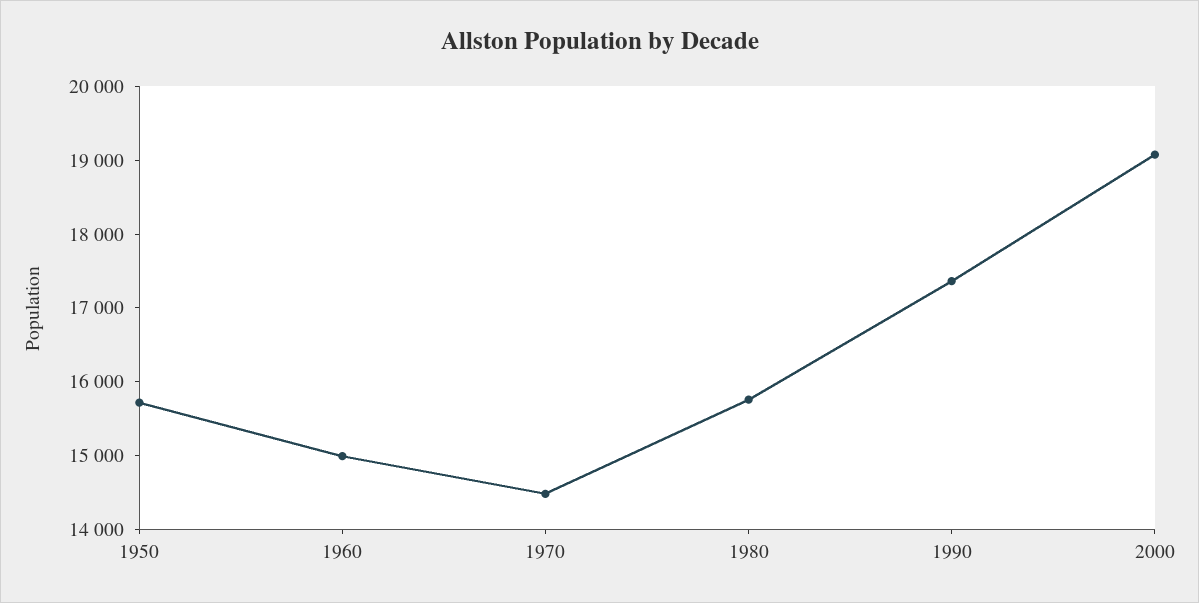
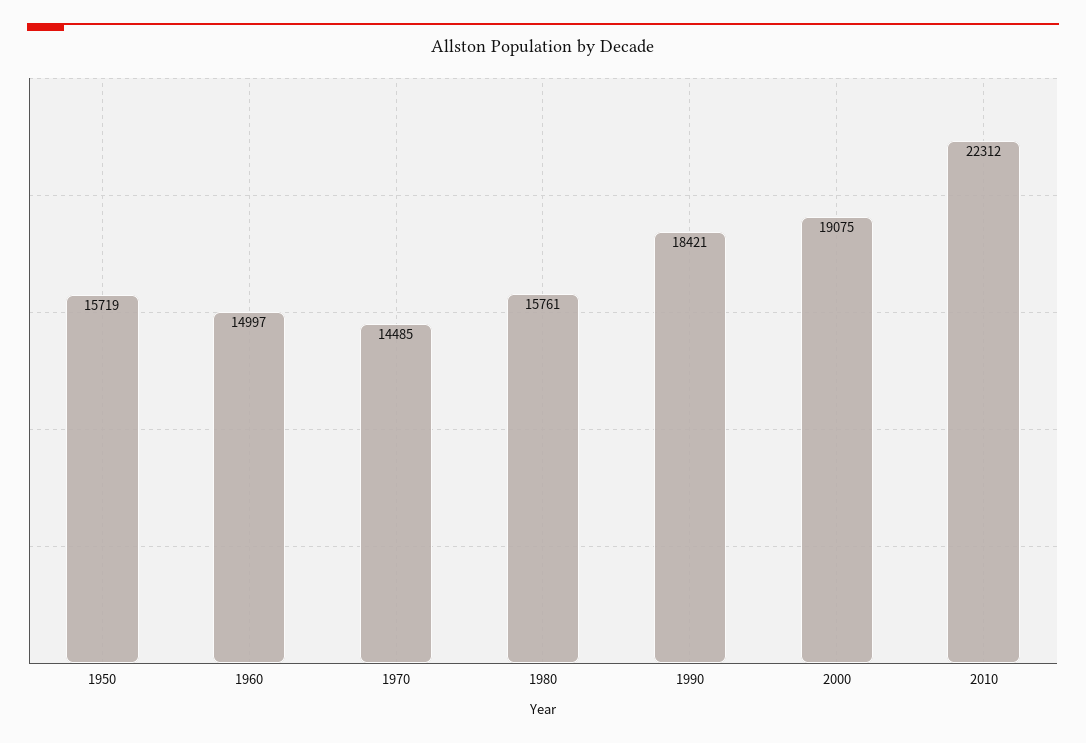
1990: 17400 -> 18421
2010: none -> 22312

